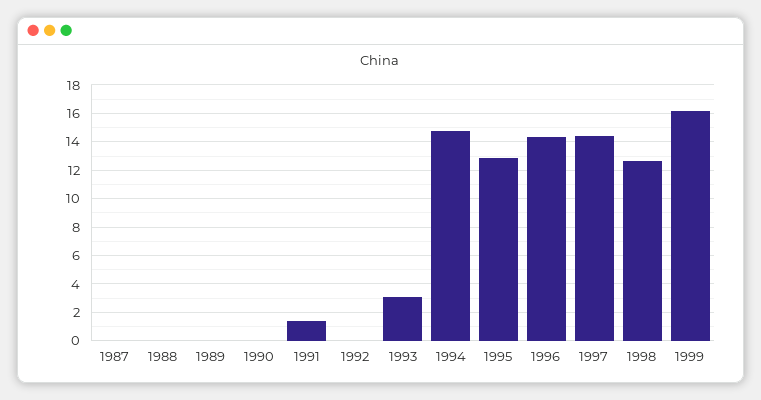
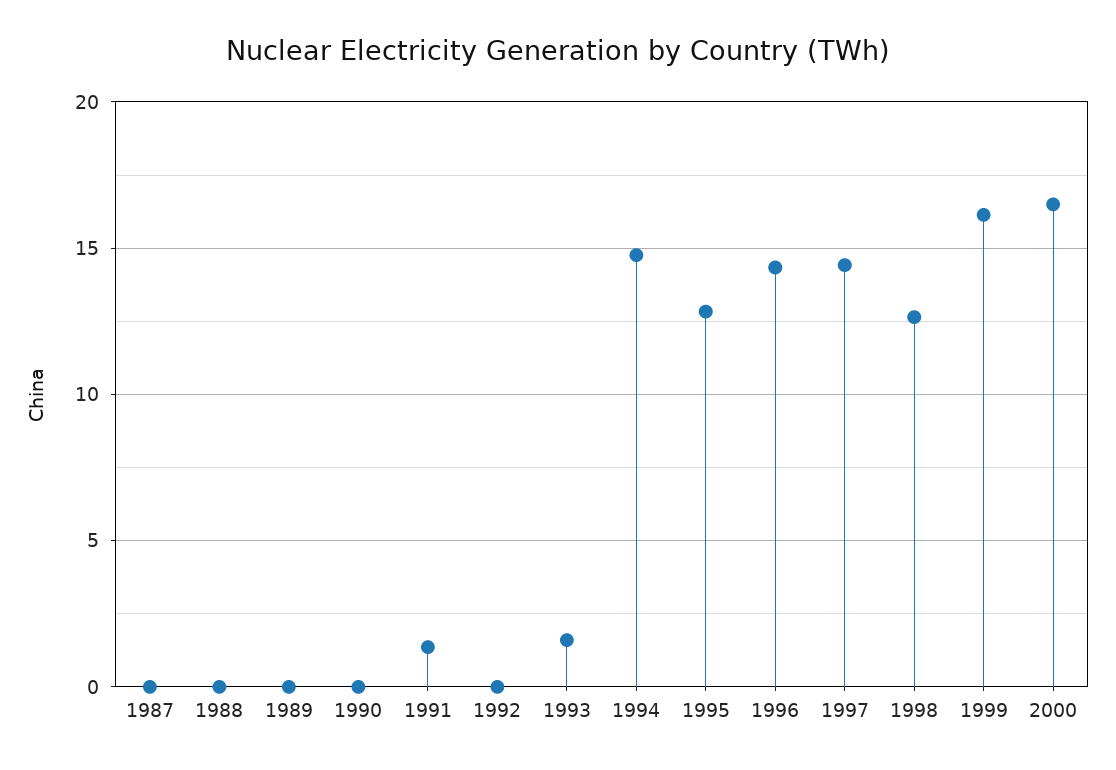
1993: 3 -> 1.5
2000: none -> 16.5

